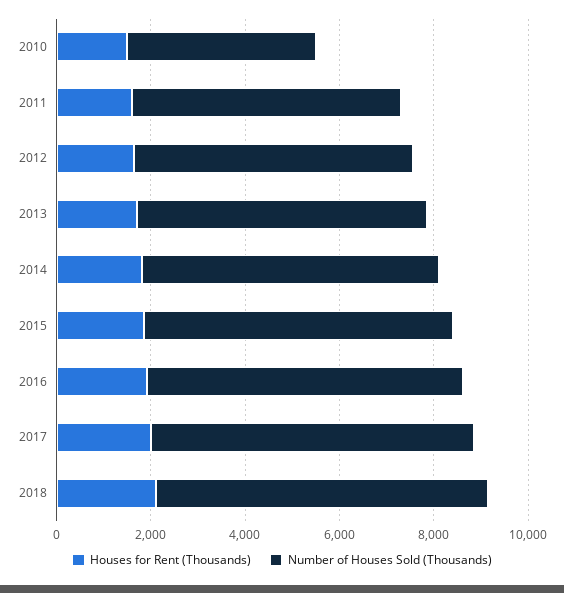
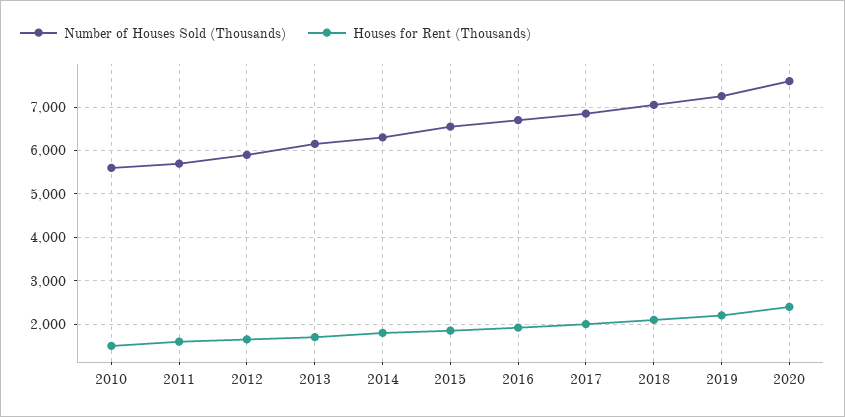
Number of Houses Sold (Thousands), 2010: 4000 -> 5600
Number of Houses Sold (Thousands), 2019: none -> 7200
Houses for Rent (Thousands), 2019: none -> 2200
Number of Houses Sold (Thousands), 2020: none -> 7600
Houses for Rent (Thousands), 2020: none -> 2400

